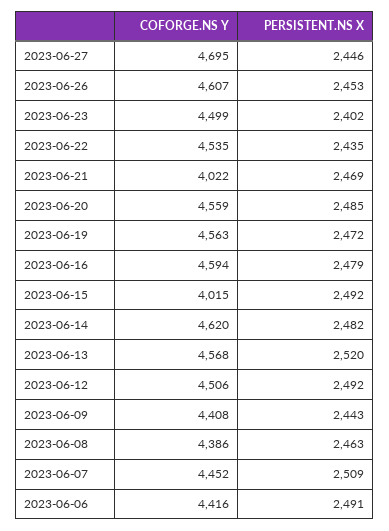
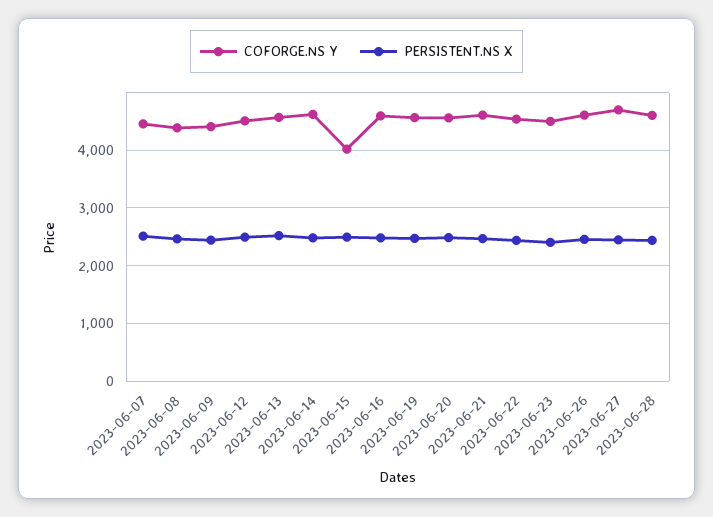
COFORGE.NS Y, 2023-06-21: 4022 -> 4600
COFORGE.NS Y, 2023-06-06: 4416 -> none
PERSISTENT.NS X, 2023-06-06: 2491 -> none
COFORGE.NS Y, 2023-06-28: none -> 4600
PERSISTENT.NS X, 2023-06-28: none -> 2400

